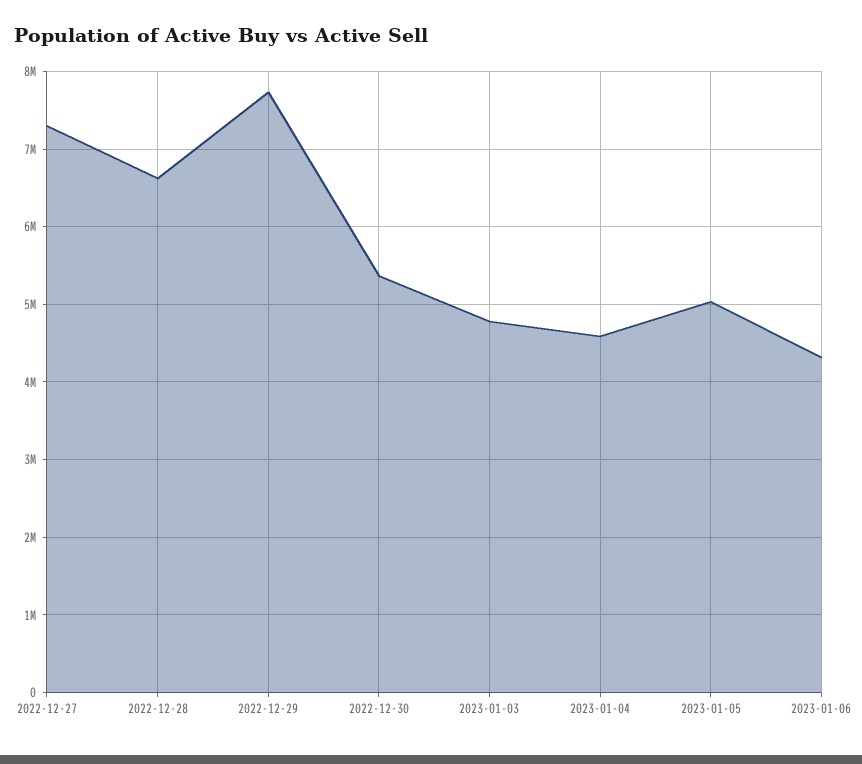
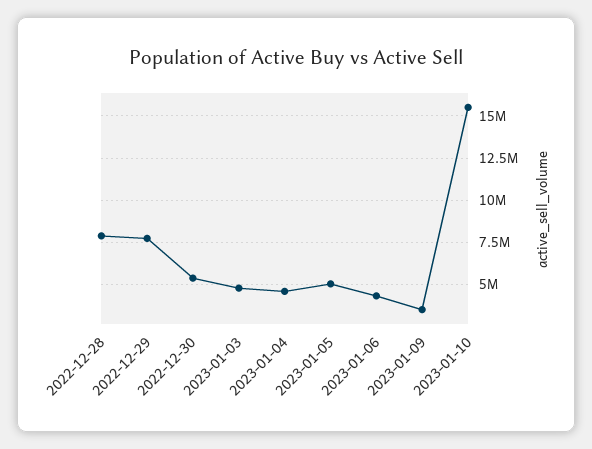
2022-12-27: 7300000 -> none
2022-12-28: 6600000 -> 8000000
2023-01-09: none -> 3500000
2023-01-10: none -> 15500000

